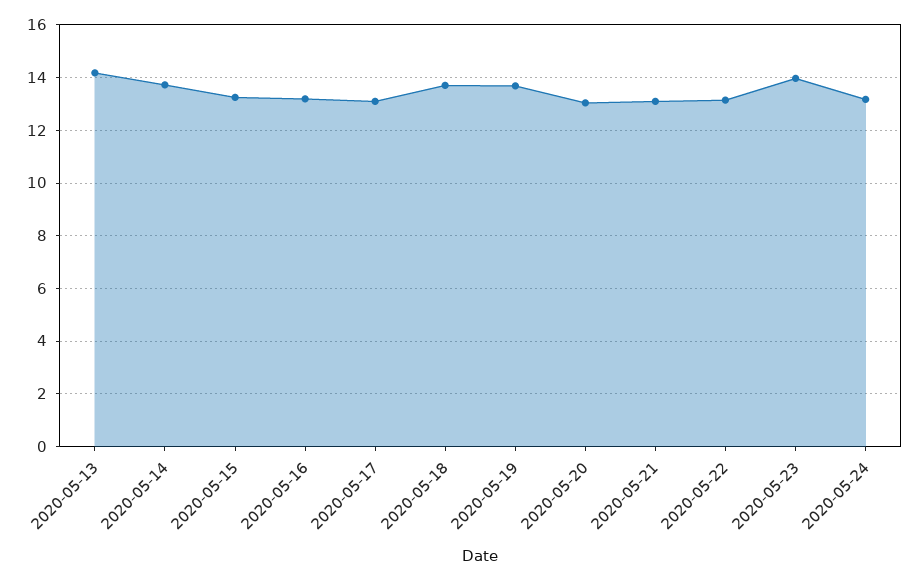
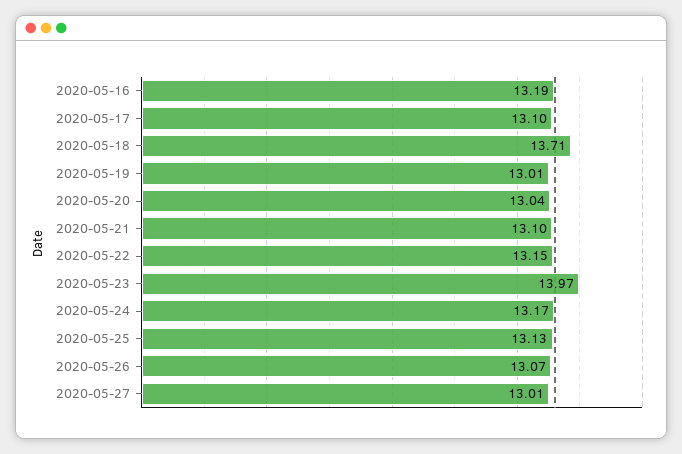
2020-05-13: 14.25 -> none
2020-05-14: 13.75 -> none
2020-05-15: 13.25 -> none
2020-05-19: 13.75 -> 13.01
2020-05-25: none -> 13.13
2020-05-26: none -> 13.07
2020-05-27: none -> 13.01

